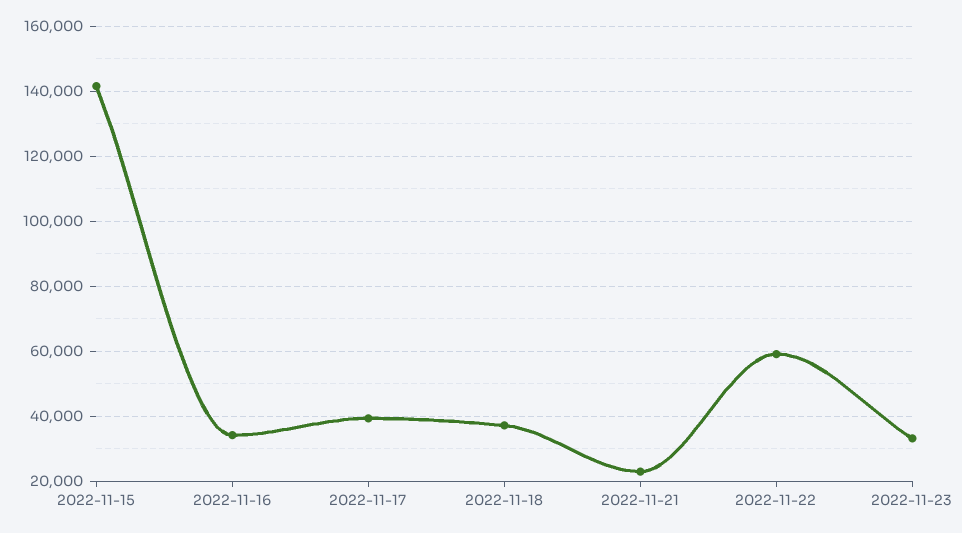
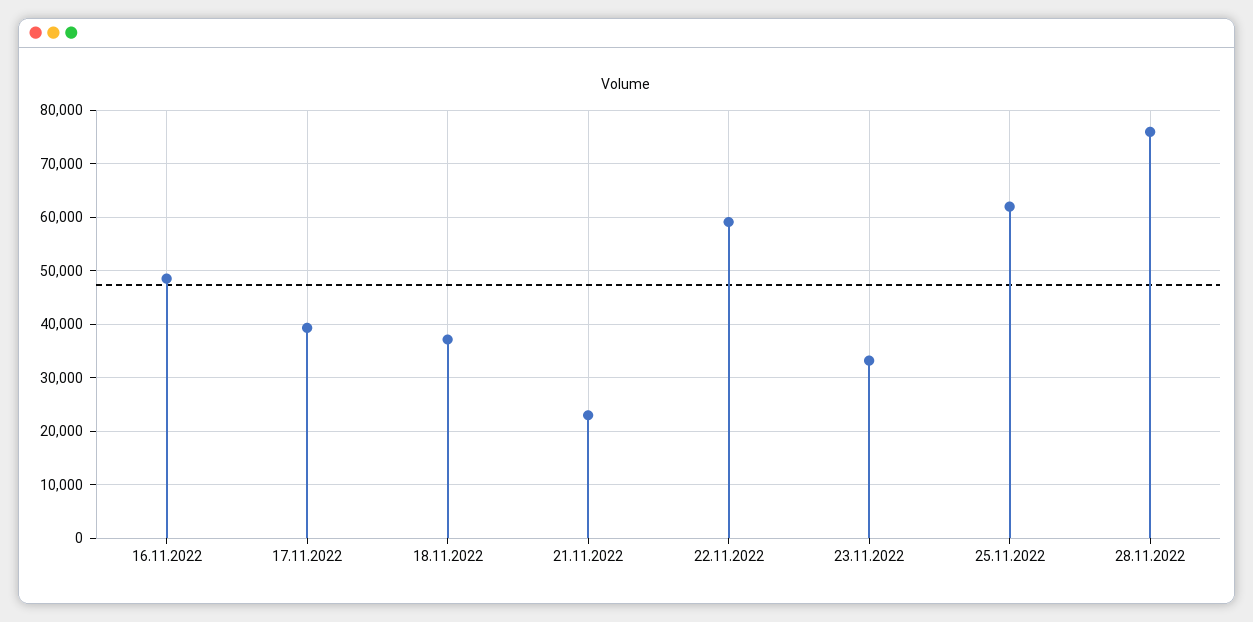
2022-11-15: 142000 -> none
2022-11-16: 34000 -> 48000
25.11.2022: none -> 62000
28.11.2022: none -> 76000

